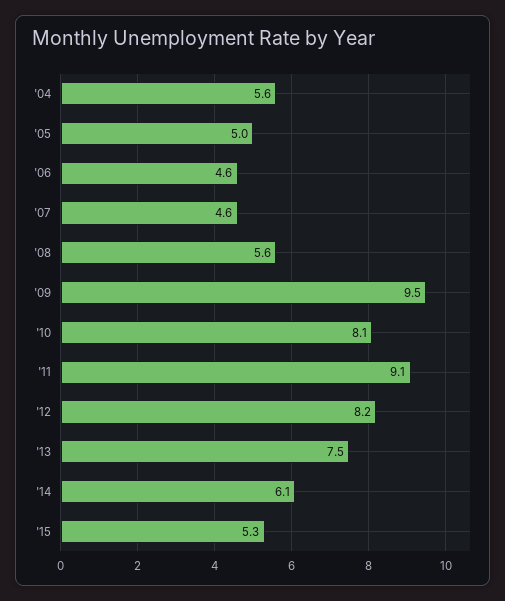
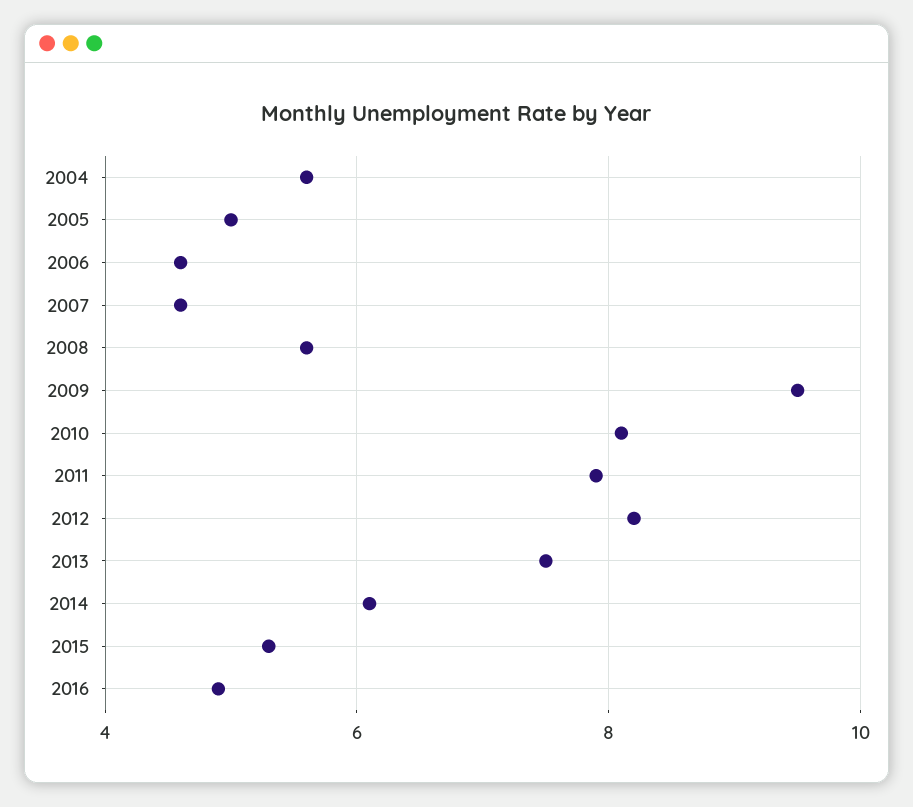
'11: 9.1 -> 8
2016: none -> 5

